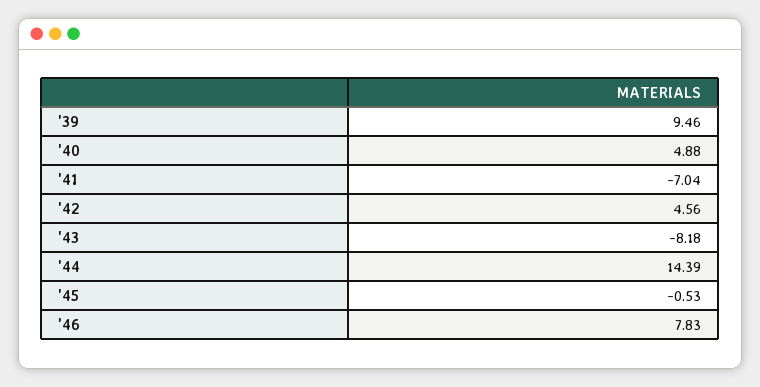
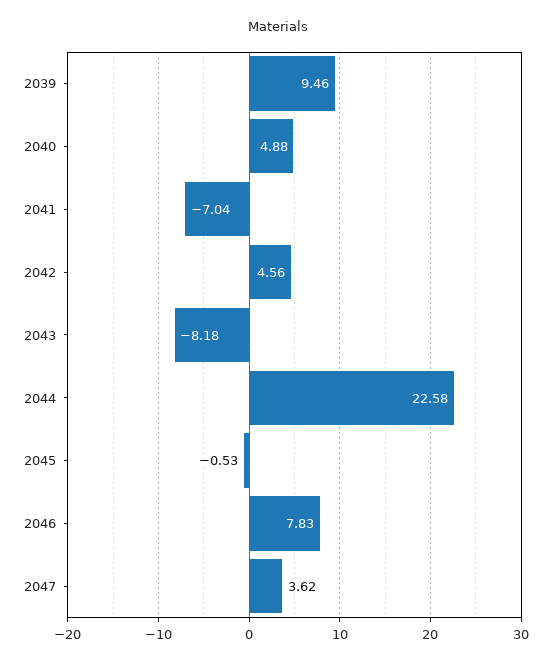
'44: 14.39 -> 22.58
2047: none -> 3.62

